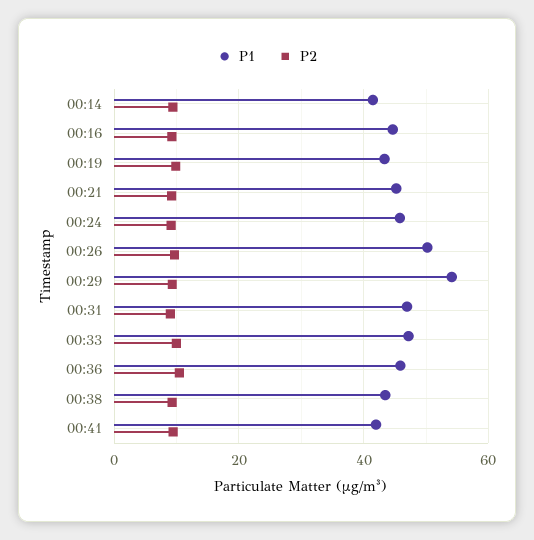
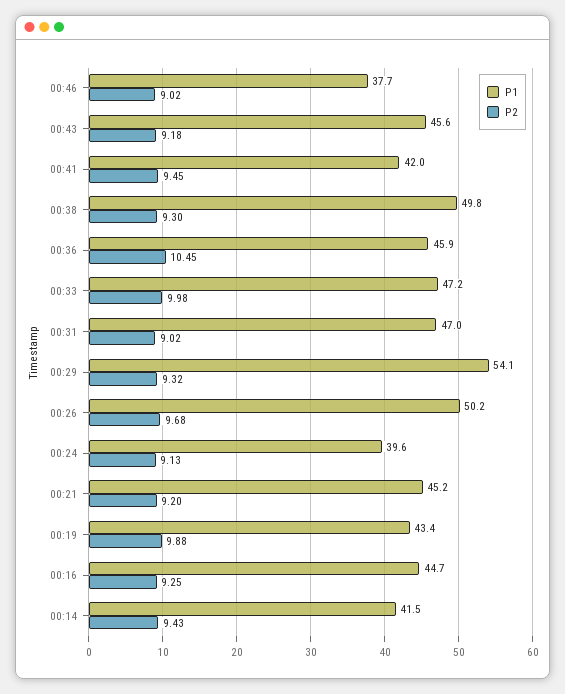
P1, 00:24: 46 -> 39.6
P1, 00:38: 44 -> 49.8
P1, 00:46: none -> 37.7
P2, 00:46: none -> 9.02
P1, 00:43: none -> 45.6
P2, 00:43: none -> 9.18

